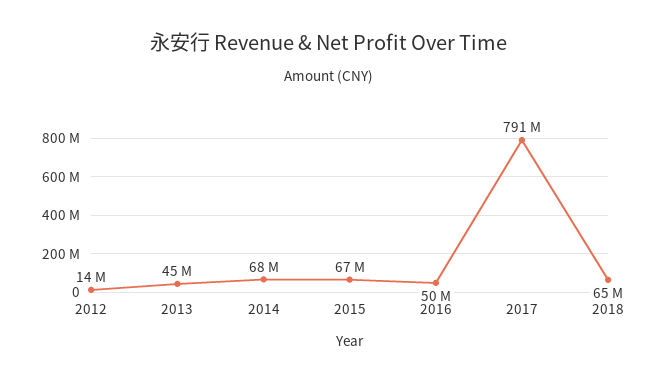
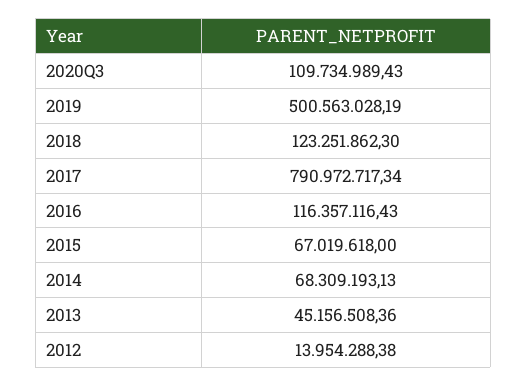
2016: 50000000 -> 116357116.43
2018: 65000000 -> 123251862.3
2020Q3: none -> 109734989.43
2019: none -> 500563028.19

